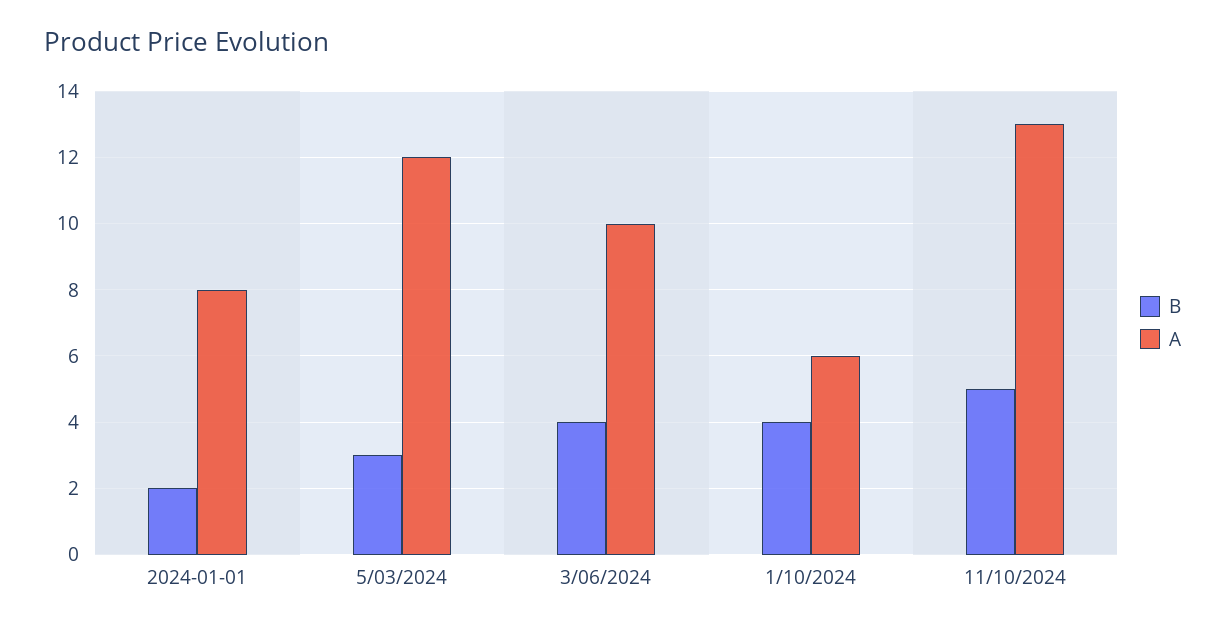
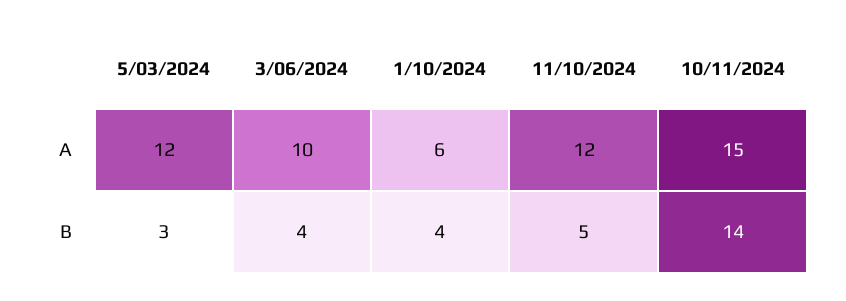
B, 2024-01-01: 2 -> none
A, 2024-01-01: 8 -> none
A, 11/10/2024: 13 -> 12
A, 10/11/2024: none -> 15
B, 10/11/2024: none -> 14

